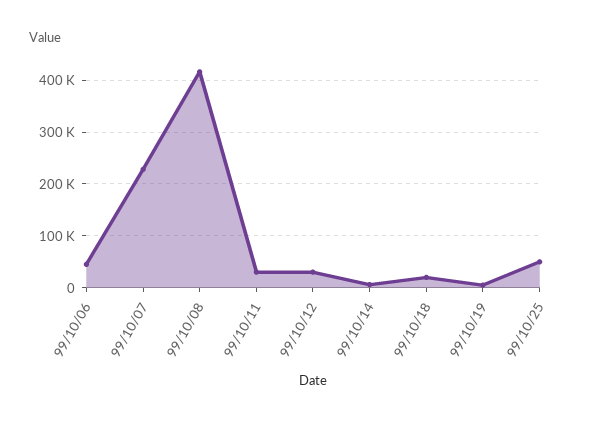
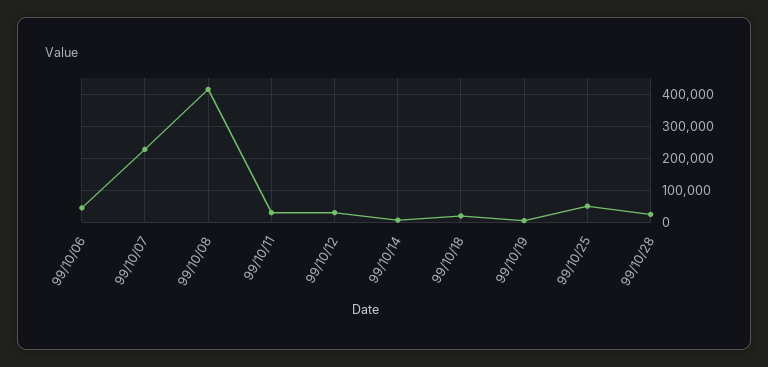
99/10/28: none -> 20000

